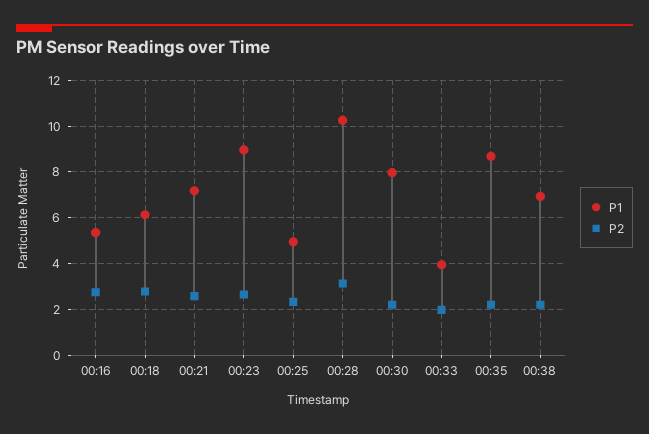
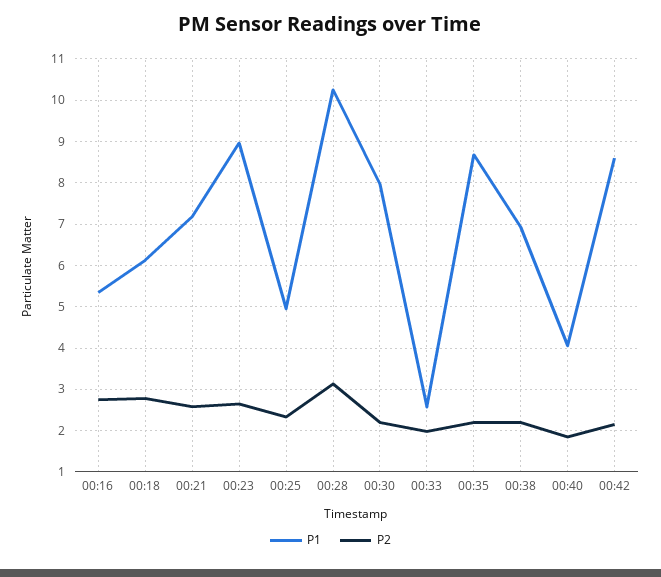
P1, 00:33: 4 -> 2.6
P1, 00:40: none -> 4
P2, 00:40: none -> 1.8
P1, 00:42: none -> 8.6
P2, 00:42: none -> 2.2

